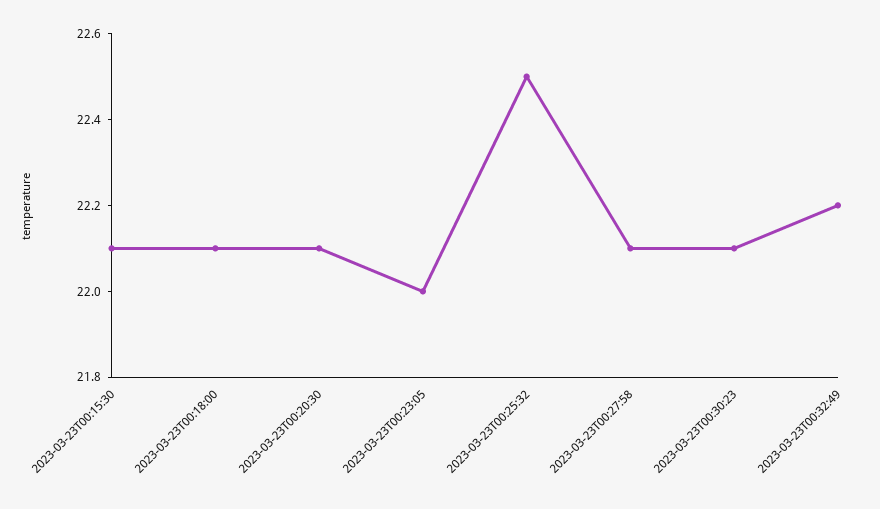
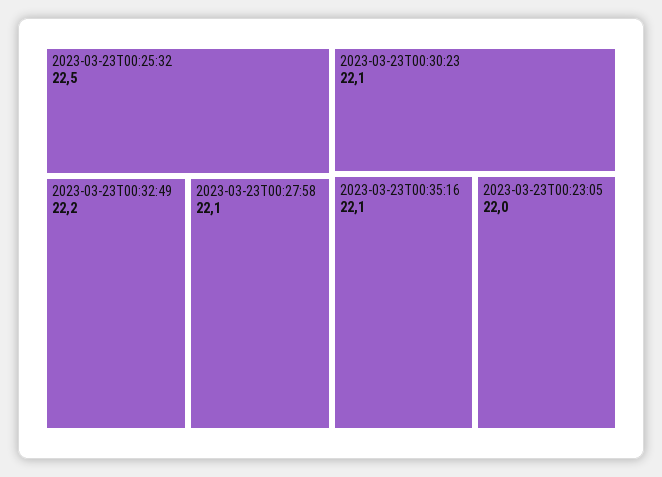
2023-03-23T00:15:30: 22.1 -> none
2023-03-23T00:18:00: 22.1 -> none
2023-03-23T00:20:30: 22.1 -> none
2023-03-23T00:35:16: none -> 22.1

